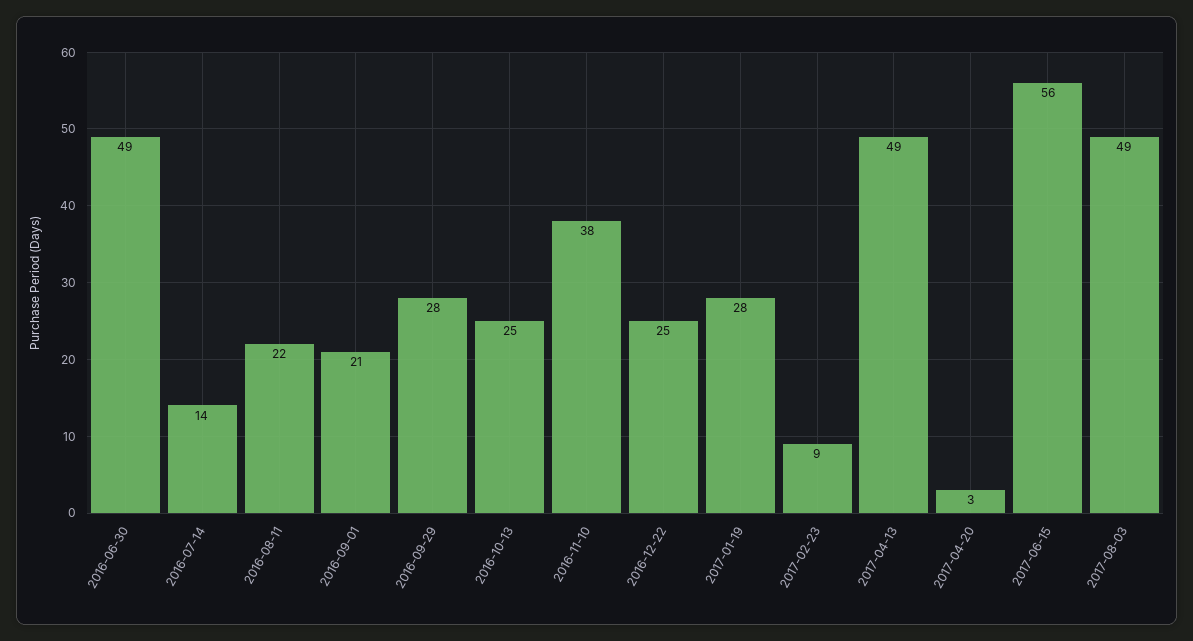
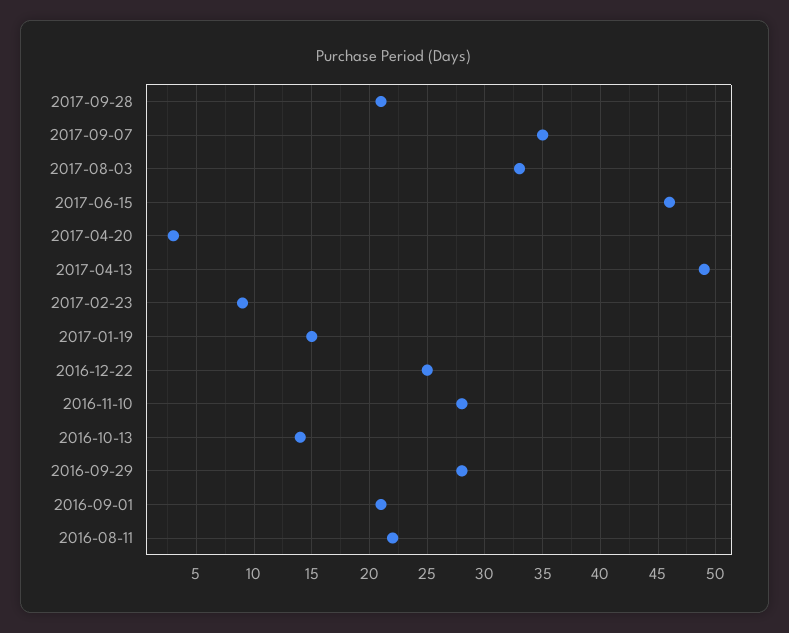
2016-06-30: 49 -> none
2016-07-14: 14 -> none
2016-10-13: 25 -> 14
2016-11-10: 38 -> 28
2017-01-19: 28 -> 15
2017-06-15: 56 -> 46
2017-08-03: 49 -> 33
2017-09-28: none -> 21
2017-09-07: none -> 35

